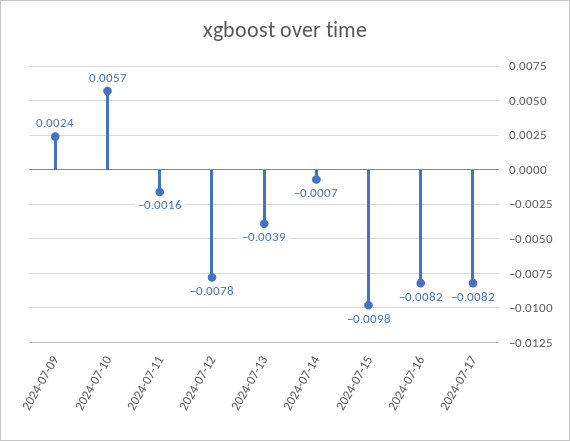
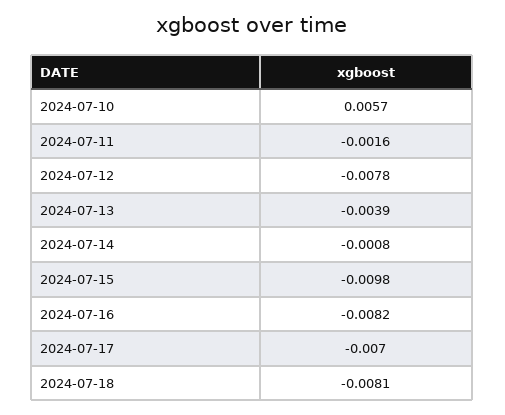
2024-07-09: 0.0024 -> none
2024-07-14: -0.0007 -> -0.0008
2024-07-17: -0.0082 -> -0.007
2024-07-18: none -> -0.0081

